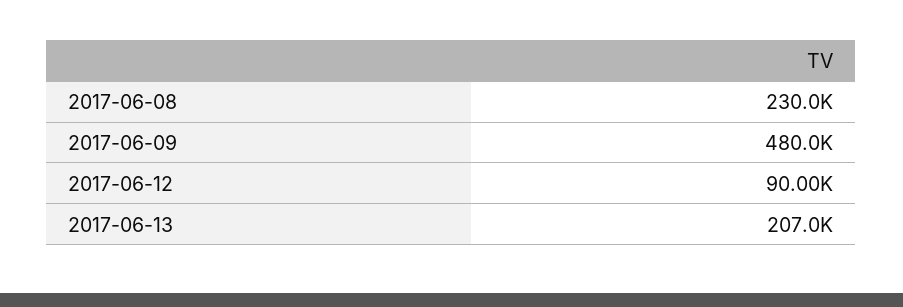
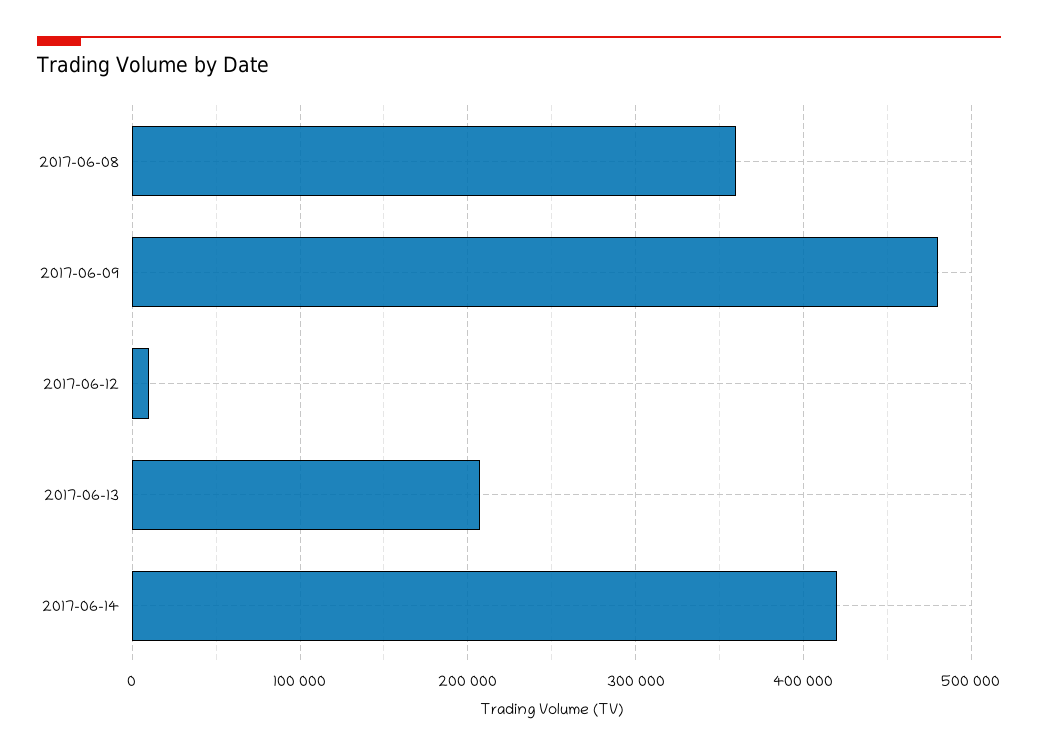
2017-06-08: 230000 -> 360000
2017-06-12: 90000 -> 10000
2017-06-14: none -> 420000

